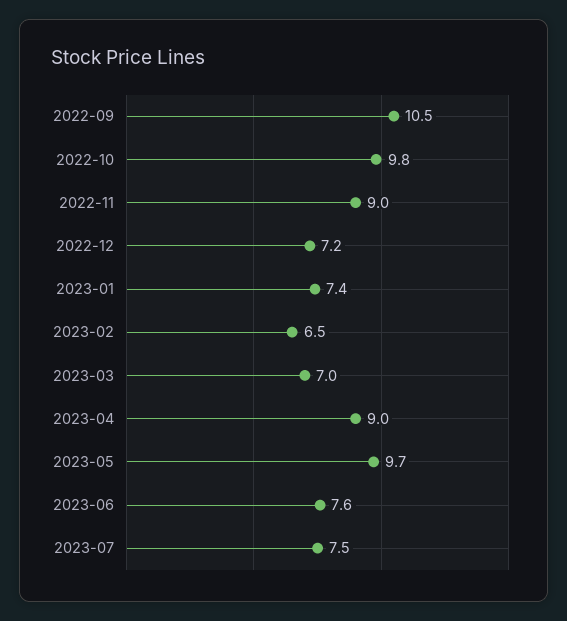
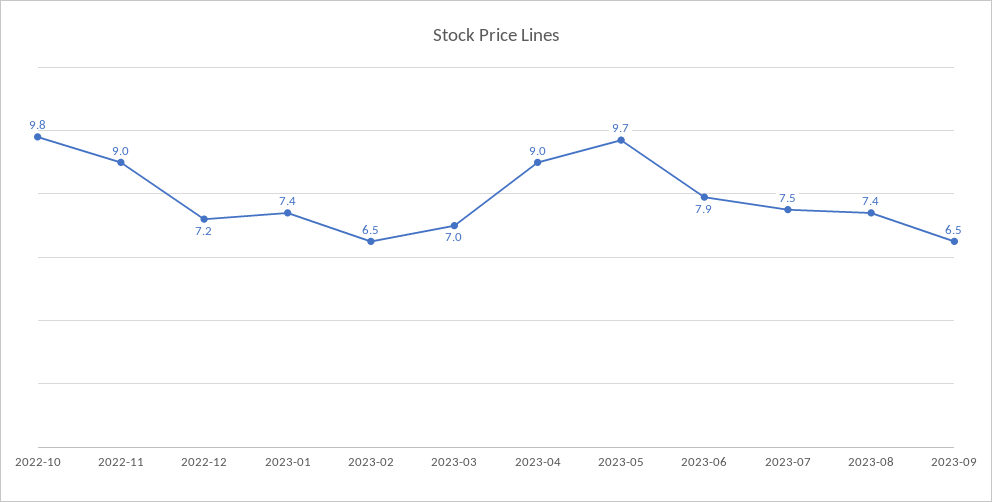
2022-09: 10.5 -> none
2023-06: 7.6 -> 7.9
2023-08: none -> 7.4
2023-09: none -> 6.5

